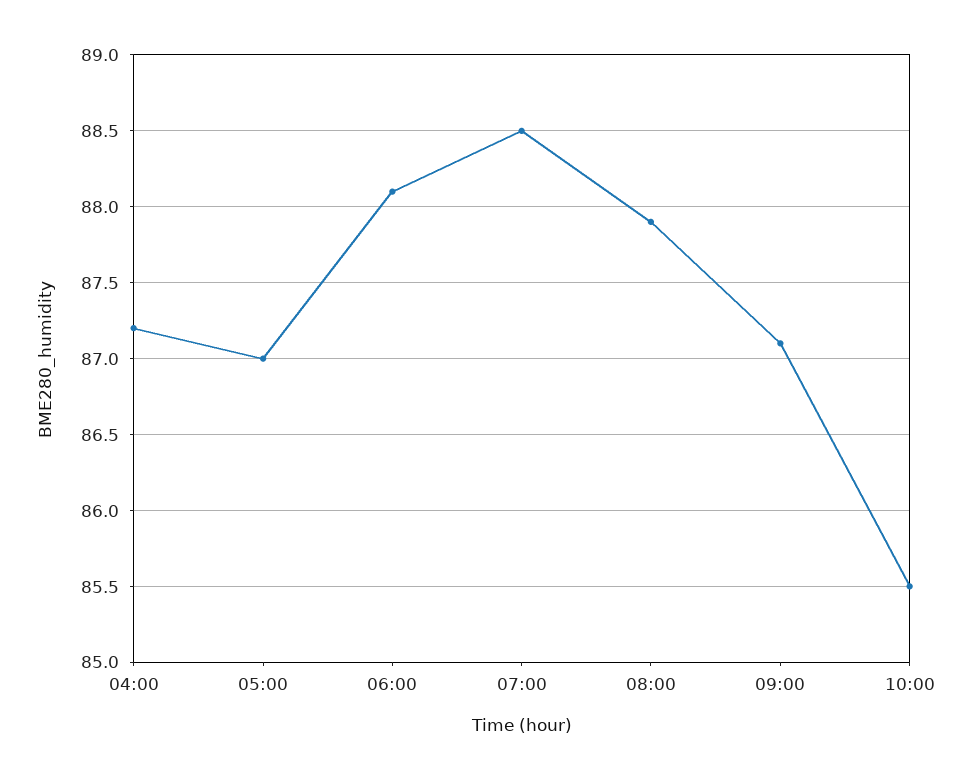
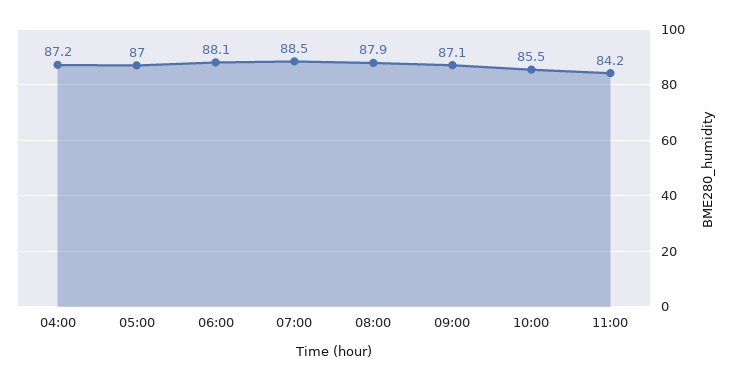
11:00: none -> 84.2

